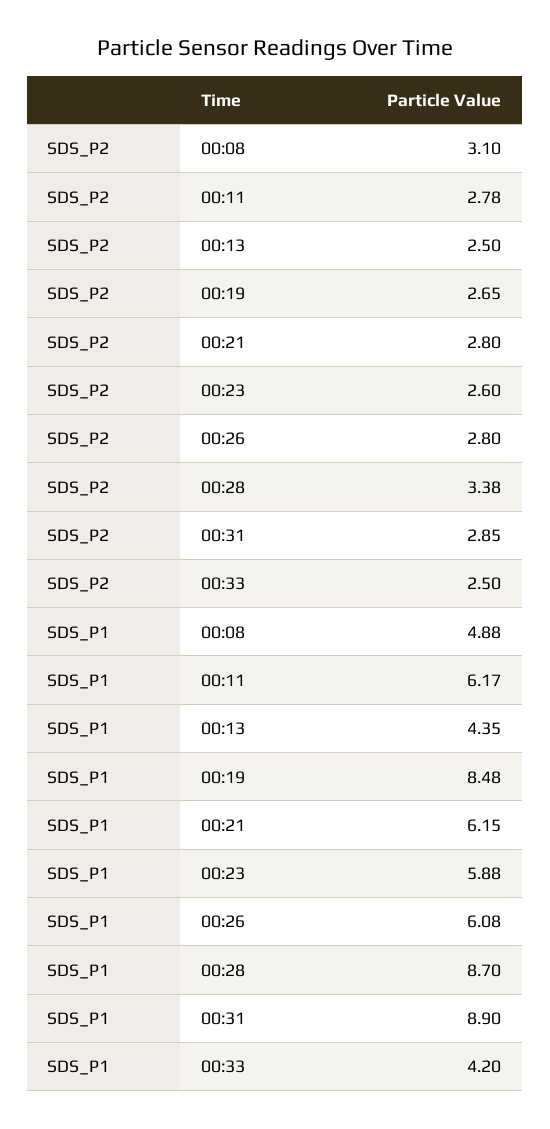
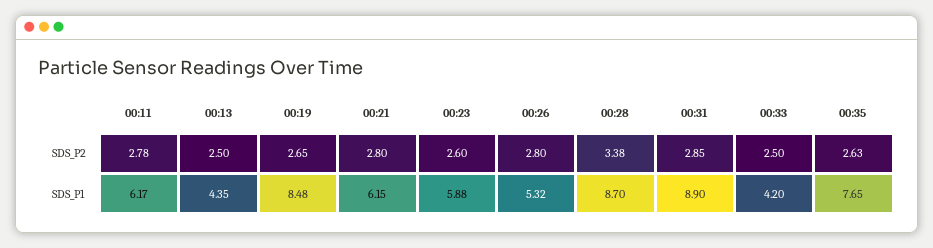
SDS_P2, 00:08: 3.1 -> none
SDS_P1, 00:08: 4.88 -> none
SDS_P1, 00:26: 6.08 -> 5.32
SDS_P2, 00:35: none -> 2.63
SDS_P1, 00:35: none -> 7.65

